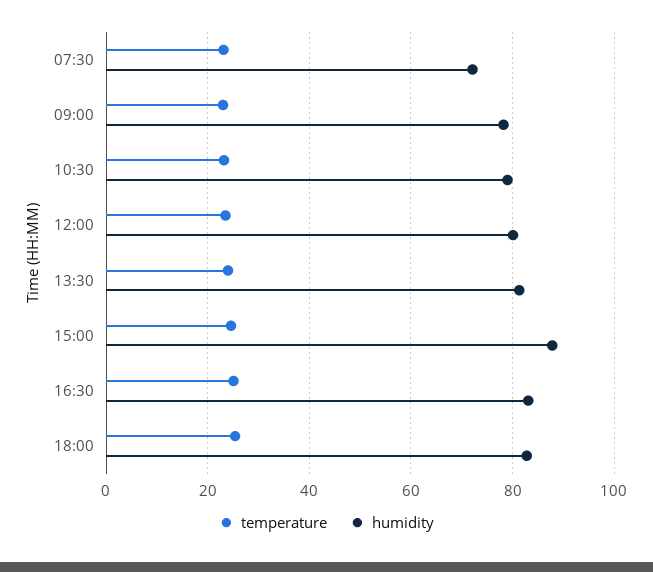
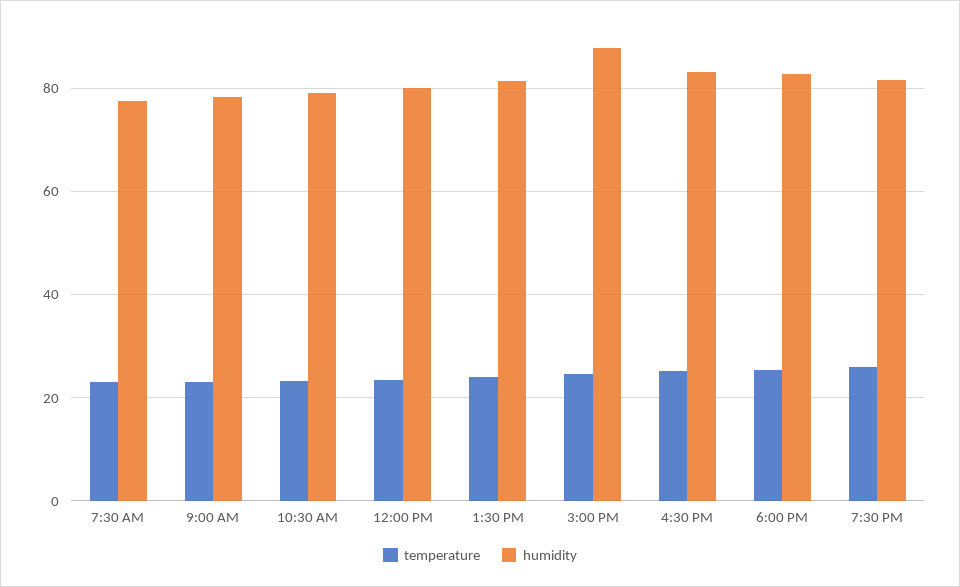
humidity, 07:30: 72 -> 78
temperature, 7:30 PM: none -> 26
humidity, 7:30 PM: none -> 82

